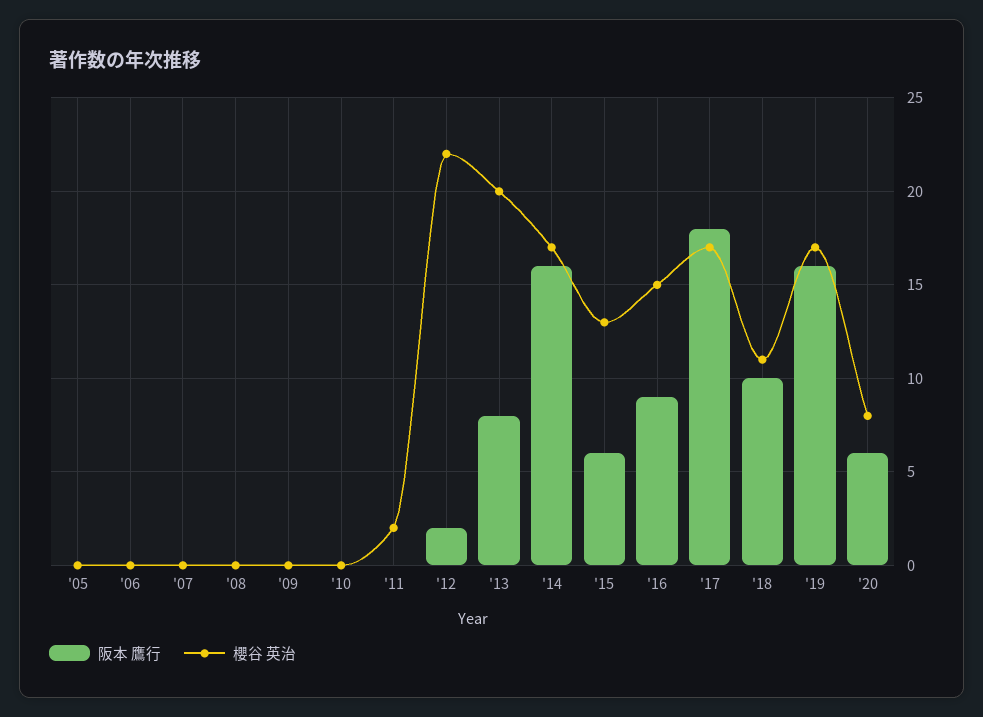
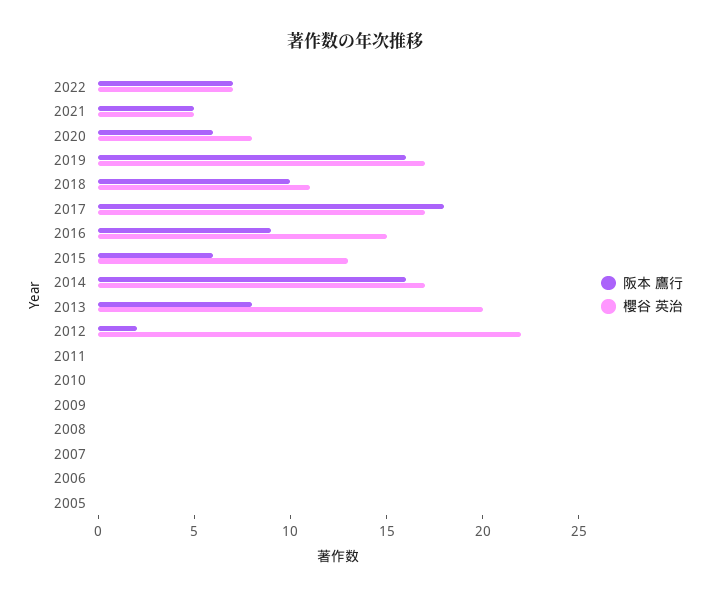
櫻谷 英治, '11: 2 -> 0
阪本 鷹行, 2022: none -> 7
櫻谷 英治, 2022: none -> 7
阪本 鷹行, 2021: none -> 5
櫻谷 英治, 2021: none -> 5

